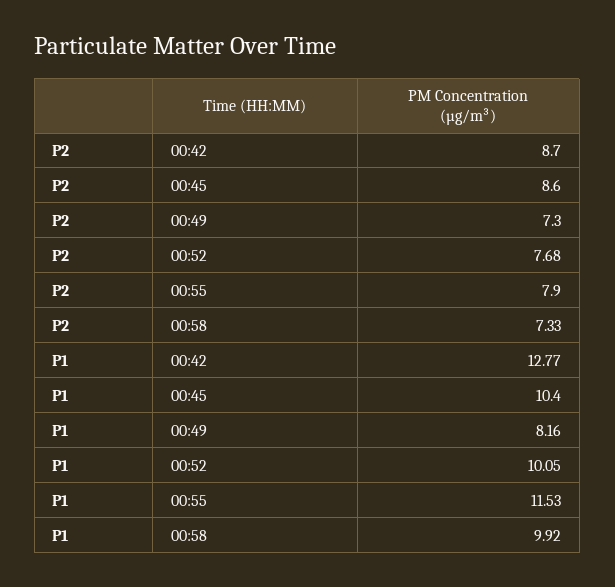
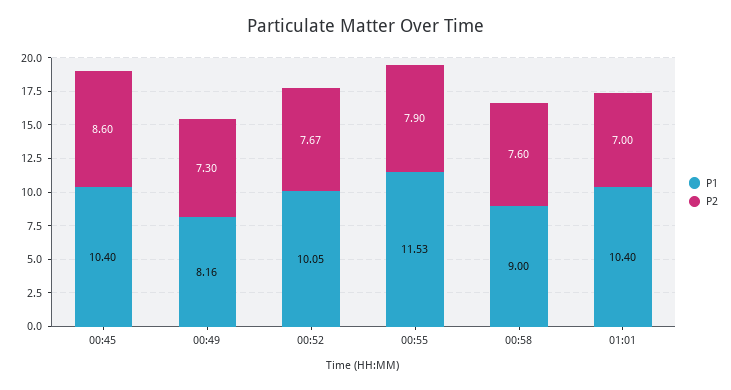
P2, 00:42: 8.7 -> none
P2, 00:52: 7.68 -> 7.67
P2, 00:58: 7.33 -> 7.6
P1, 00:42: 12.77 -> none
P1, 00:58: 9.92 -> 9
P1, 01:01: none -> 10.4
P2, 01:01: none -> 7

